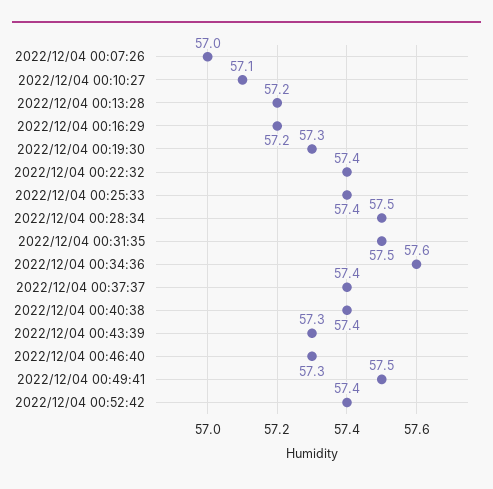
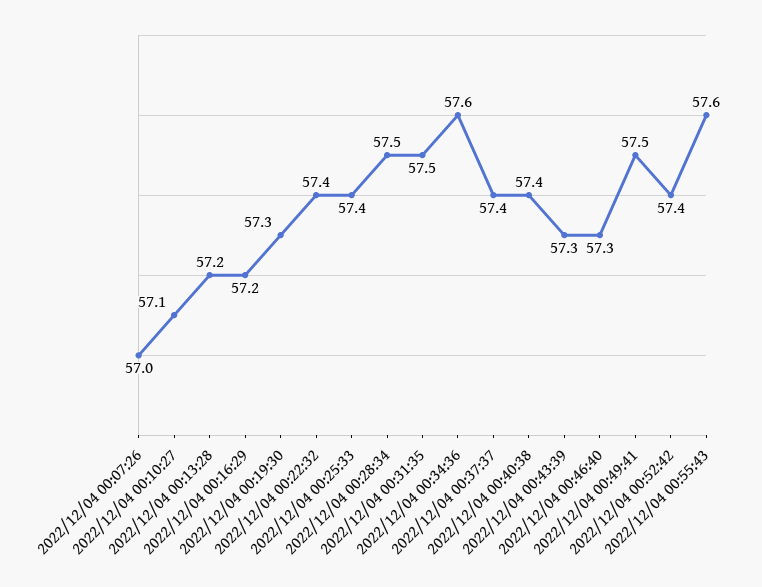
2022/12/04 00:55:43: none -> 57.6

